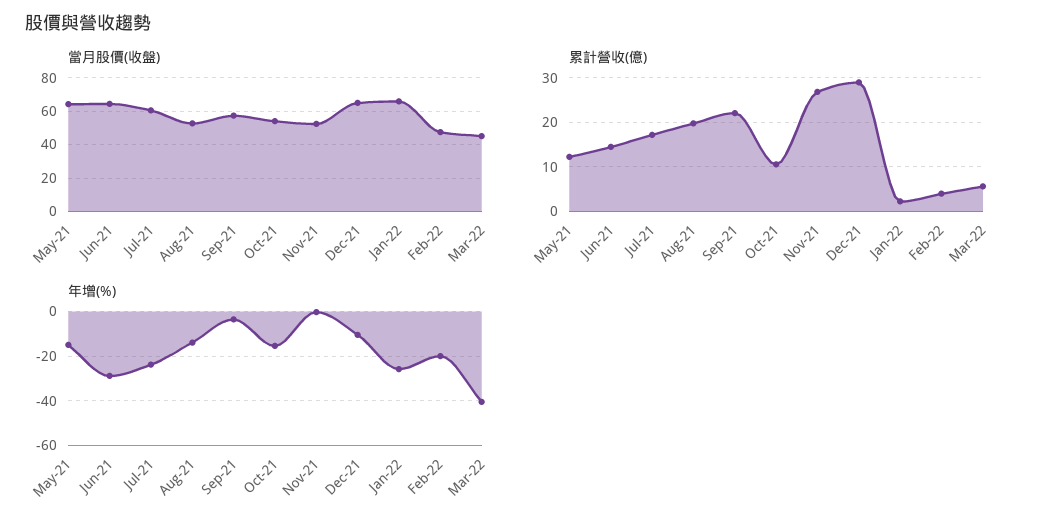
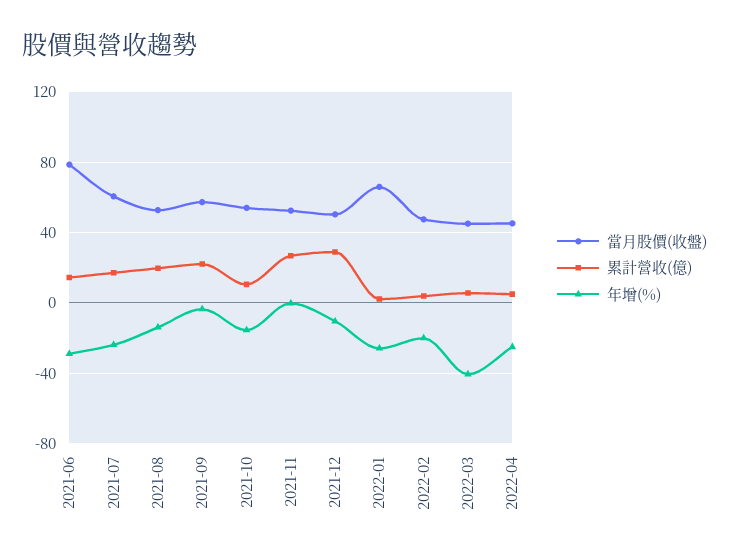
當月股價(收盤), May-21: 65 -> none
當月股價(收盤), Jun-21: 65 -> 80
當月股價(收盤), Dec-21: 65 -> 50
累計營收(億), May-21: 12 -> none
年增(%), May-21: -15 -> none
當月股價(收盤), 2022-04: none -> 45
累計營收(億), 2022-04: none -> 5
年增(%), 2022-04: none -> -25

